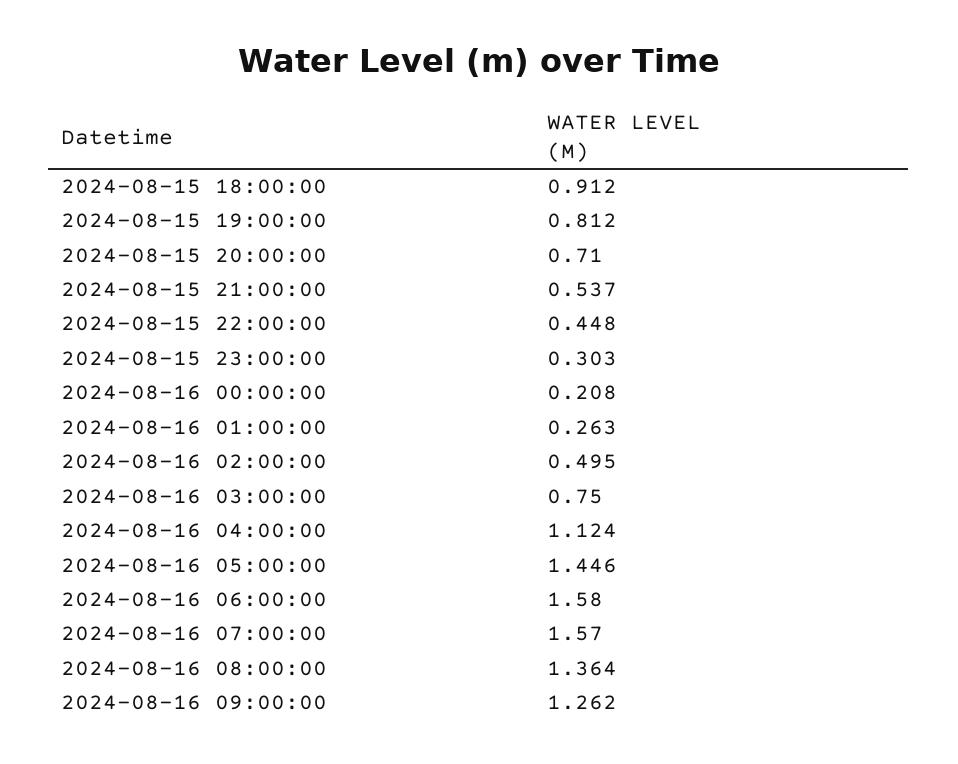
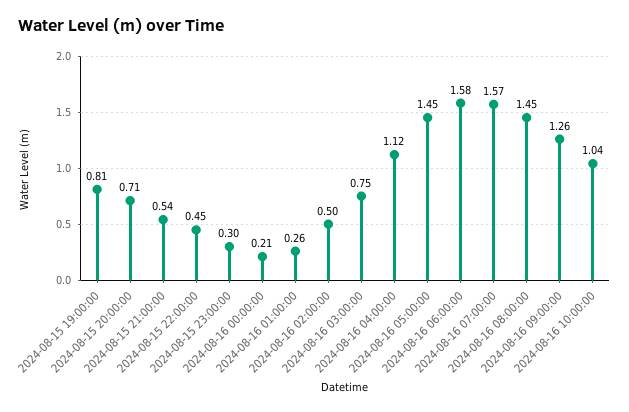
2024-08-15 18:00:00: 0.912 -> none
2024-08-16 08:00:00: 1.364 -> 1.45
2024-08-16 10:00:00: none -> 1.04

